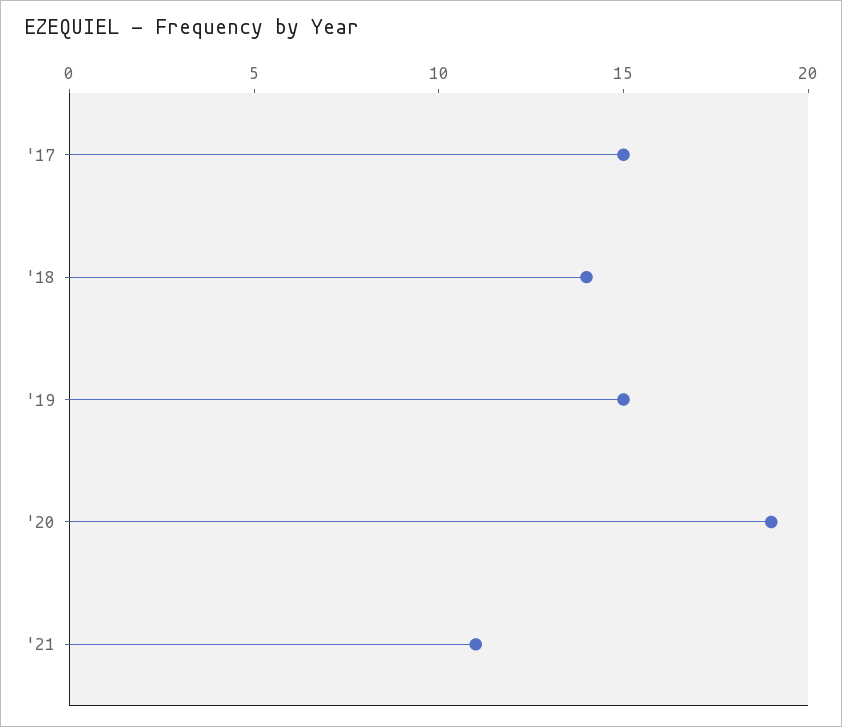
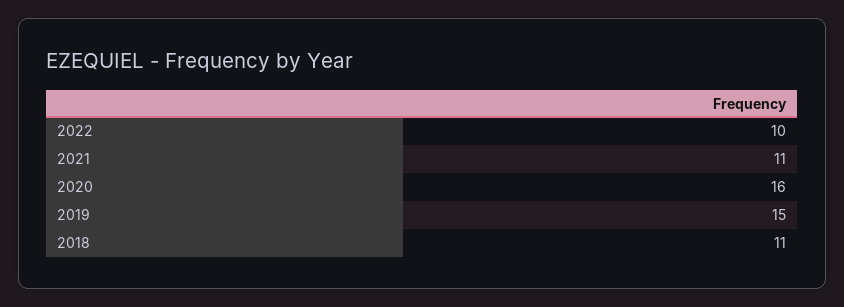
'17: 15 -> none
'18: 14 -> 11
'20: 19 -> 16
2022: none -> 10

